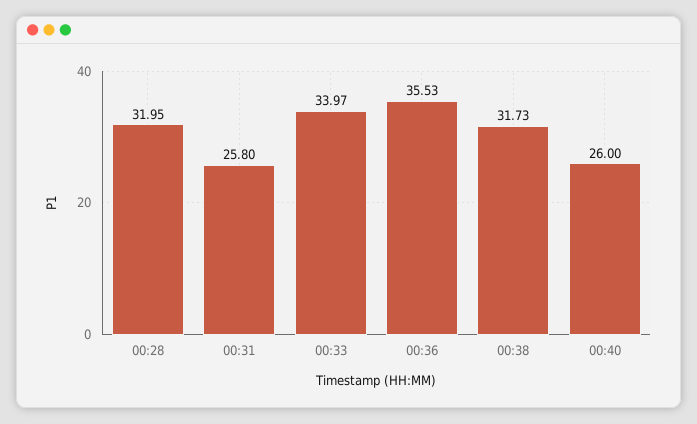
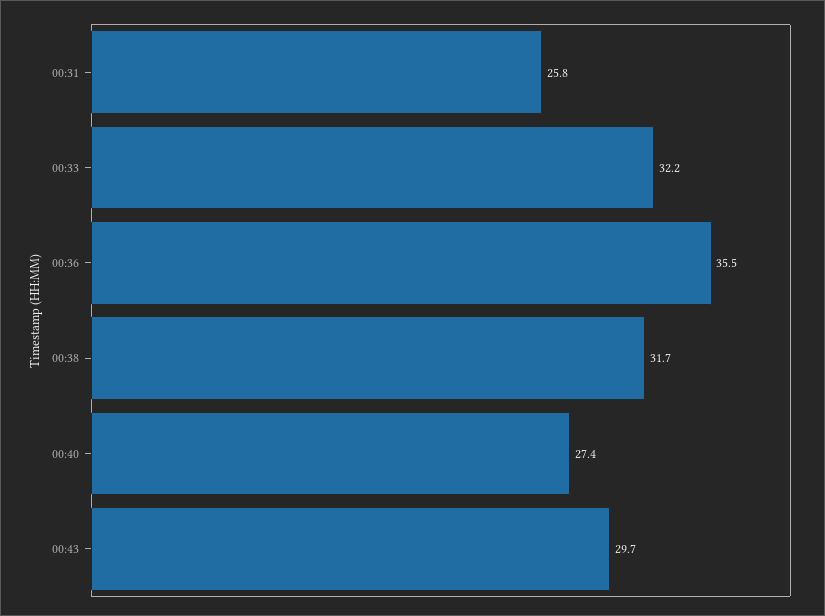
00:28: 31.95 -> none
00:33: 33.97 -> 32.2
00:40: 26 -> 27.4
00:43: none -> 29.7

